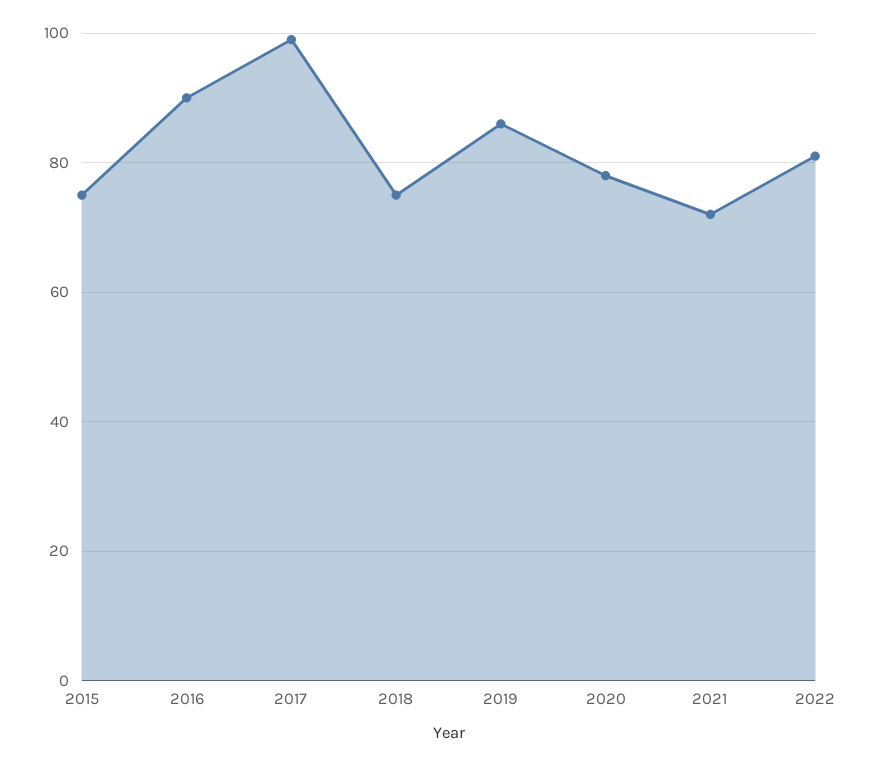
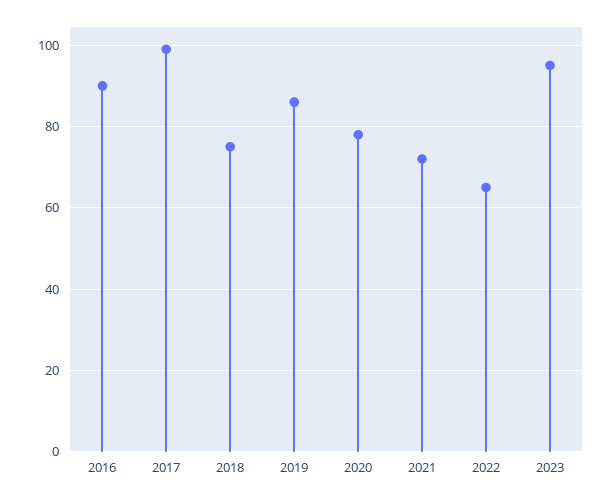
2015: 75 -> none
2022: 80 -> 65
2023: none -> 95

